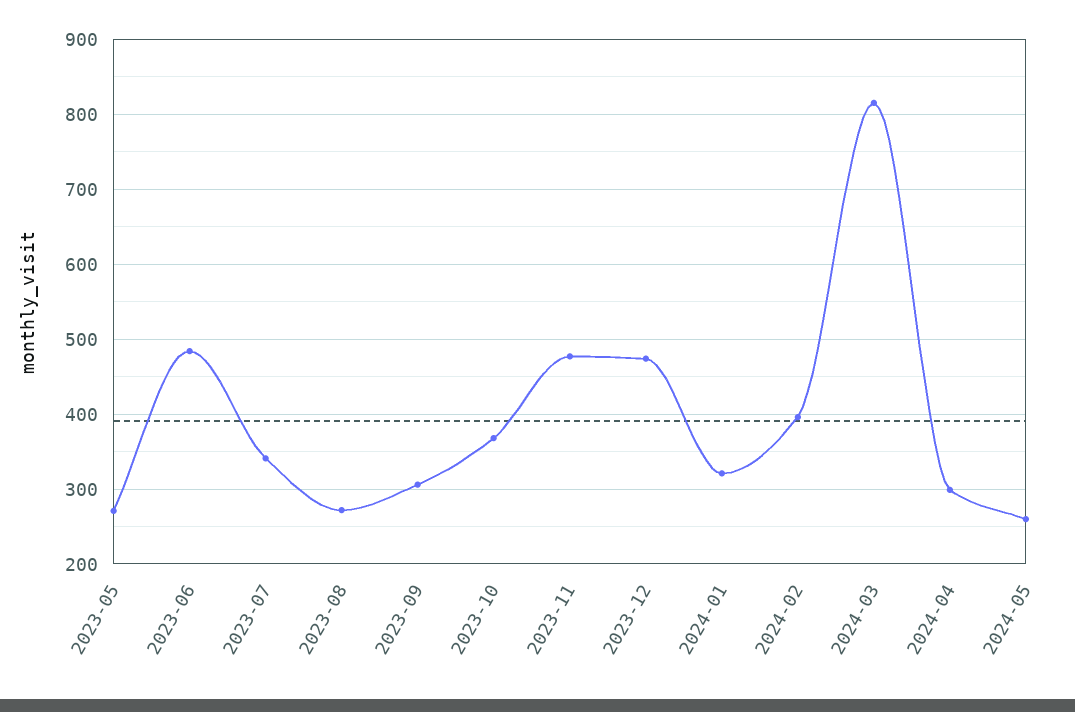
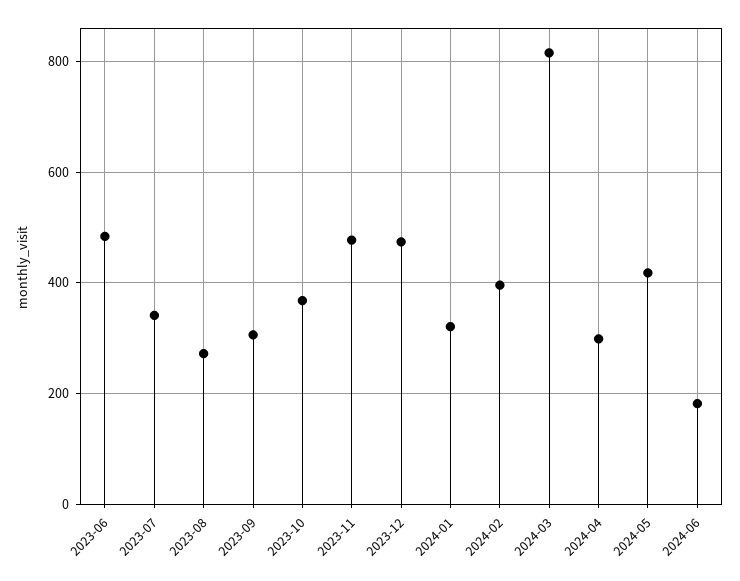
2023-05: 270 -> none
2024-05: 260 -> 420
2024-06: none -> 180

